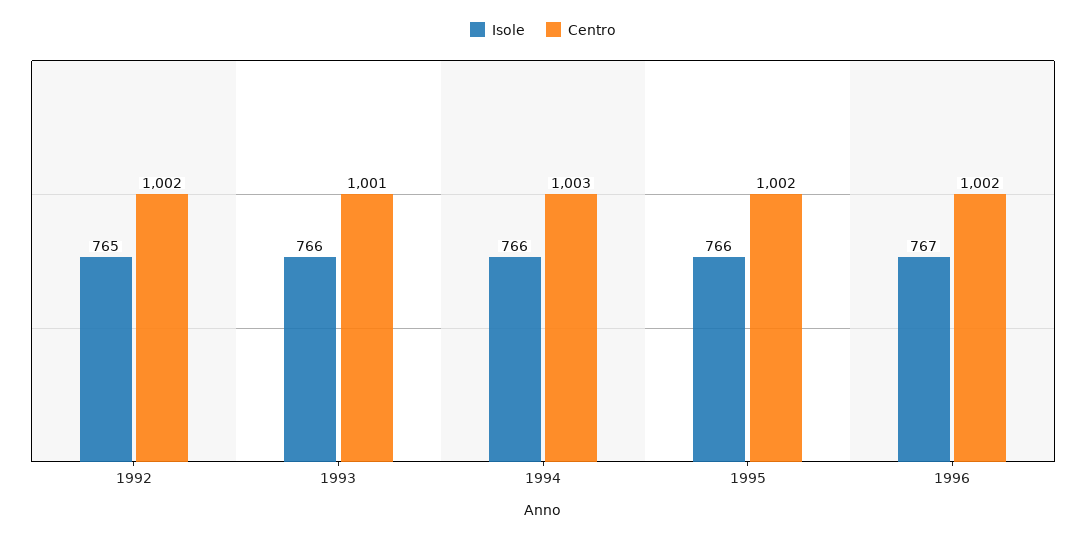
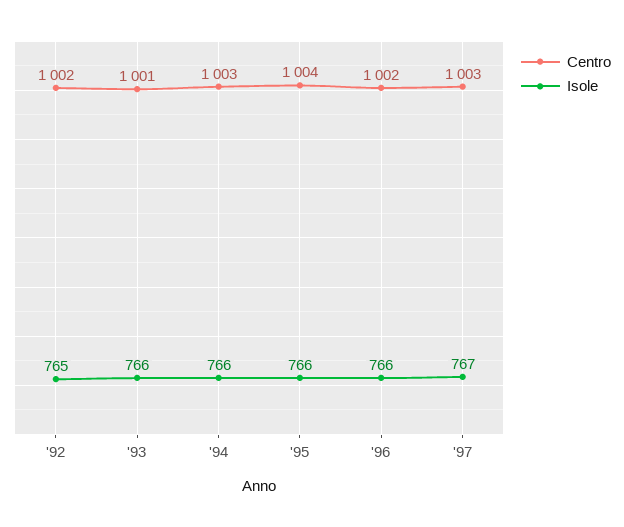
Centro, 1995: 1002 -> 1004
Isole, 1996: 767 -> 766
Centro, '97: none -> 1003
Isole, '97: none -> 767

